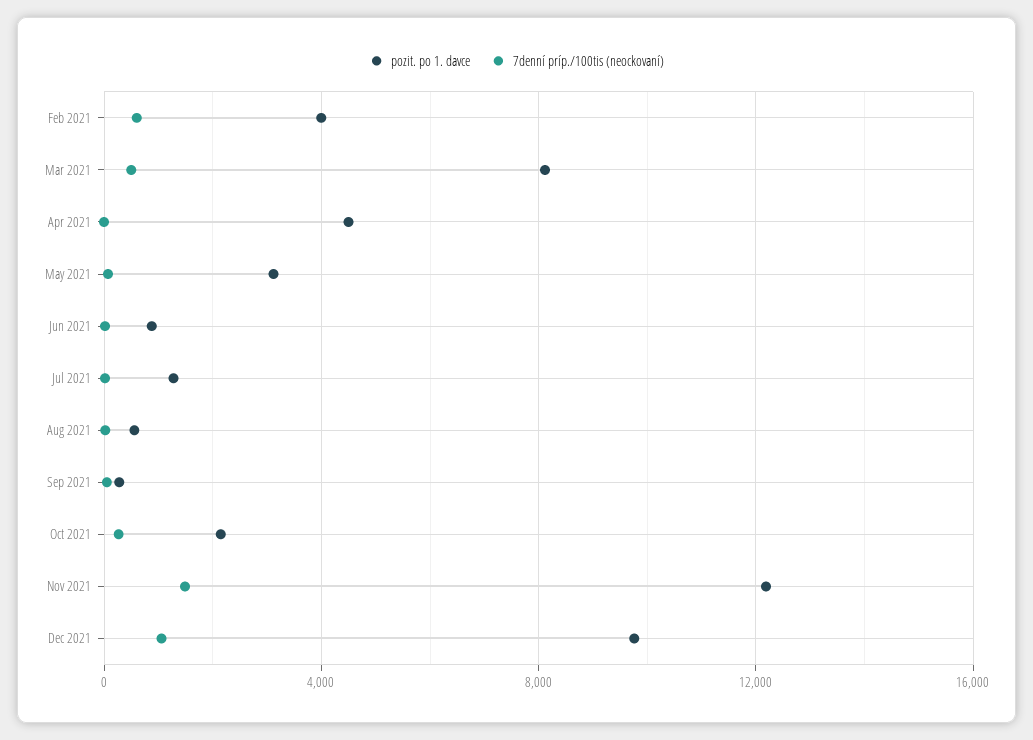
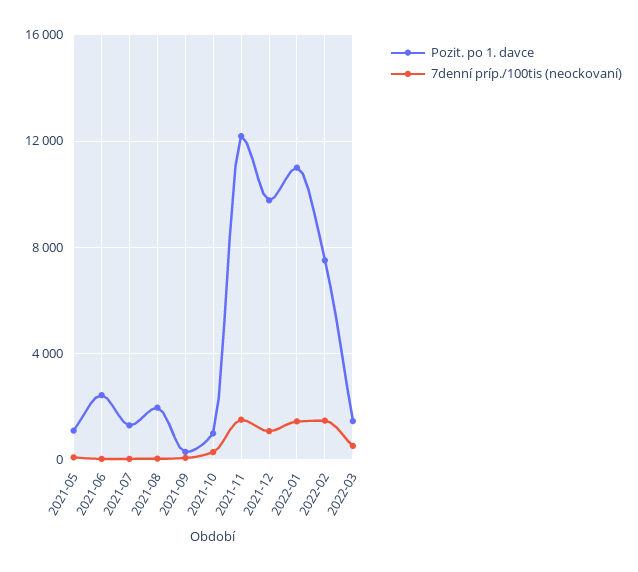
pozit. po 1. davce, Feb 2021: 4000 -> none
7denní príp./100tis (neockovaní), Feb 2021: 500 -> none
pozit. po 1. davce, Mar 2021: 8000 -> none
7denní príp./100tis (neockovaní), Mar 2021: 500 -> none
pozit. po 1. davce, Apr 2021: 4500 -> none
7denní príp./100tis (neockovaní), Apr 2021: 0 -> none
pozit. po 1. davce, May 2021: 3000 -> 1000
pozit. po 1. davce, Jun 2021: 1000 -> 2500
pozit. po 1. davce, Aug 2021: 500 -> 2000
pozit. po 1. davce, Oct 2021: 2000 -> 1000
pozit. po 1. davce, 2022-01: none -> 11000
7denní príp./100tis (neockovaní), 2022-01: none -> 1500
pozit. po 1. davce, 2022-02: none -> 7500
7denní príp./100tis (neockovaní), 2022-02: none -> 1500
pozit. po 1. davce, 2022-03: none -> 1500
7denní príp./100tis (neockovaní), 2022-03: none -> 500

